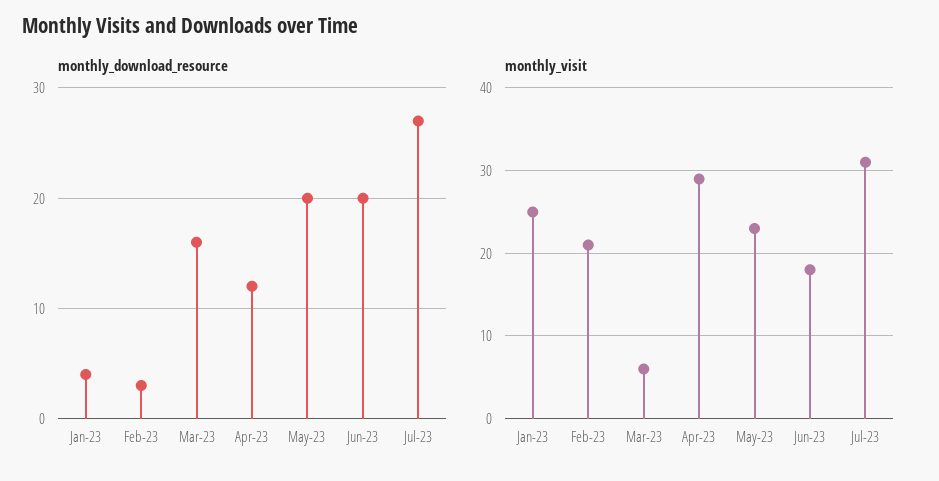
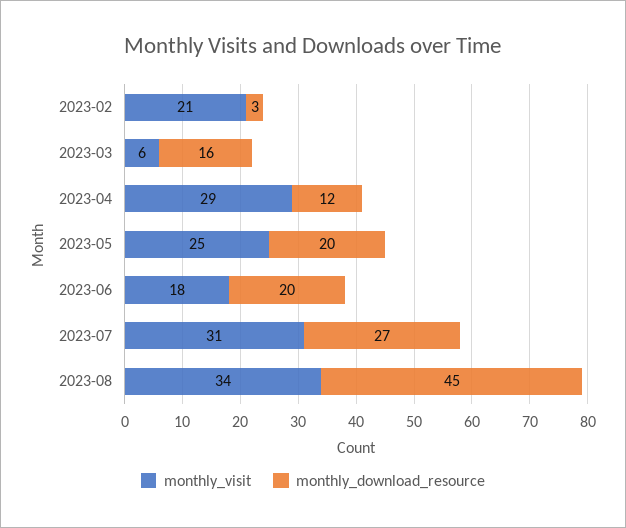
monthly_download_resource, Jan-23: 4 -> none
monthly_visit, Jan-23: 25 -> none
monthly_visit, May-23: 23 -> 25
monthly_visit, 2023-08: none -> 34
monthly_download_resource, 2023-08: none -> 45

